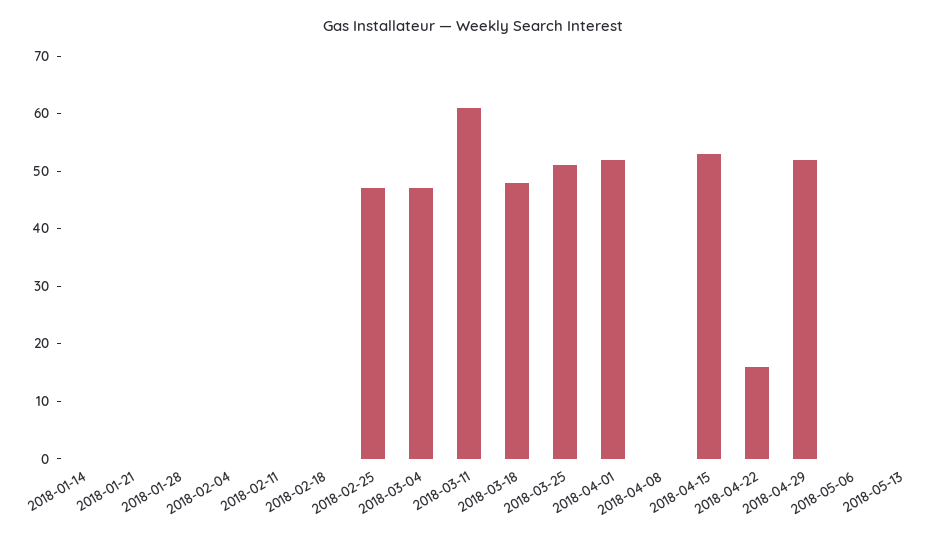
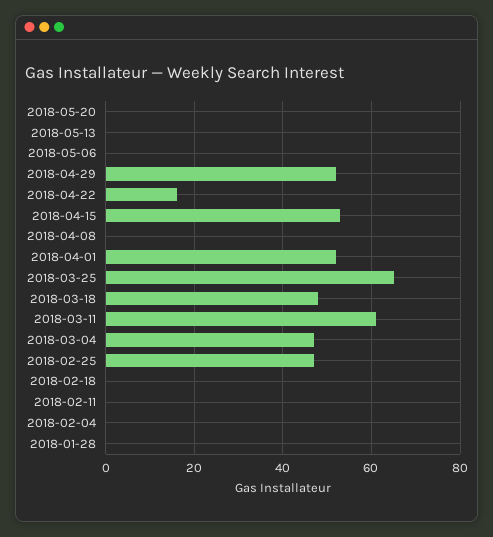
2018-01-14: 0 -> none
2018-01-21: 0 -> none
2018-03-25: 50 -> 65
2018-05-20: none -> 0

